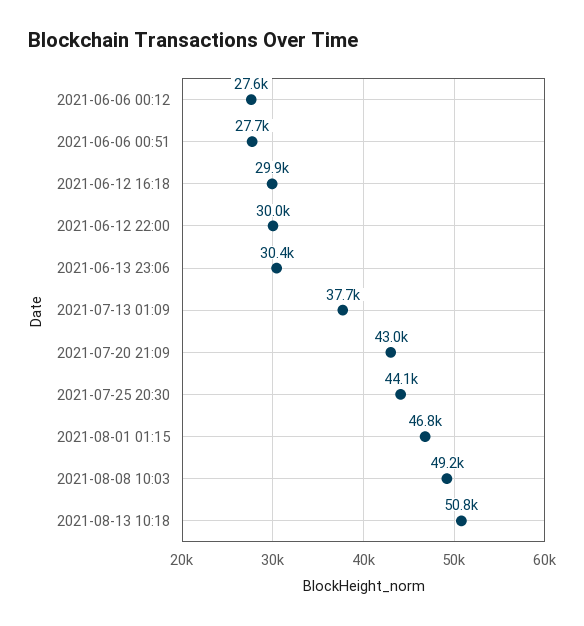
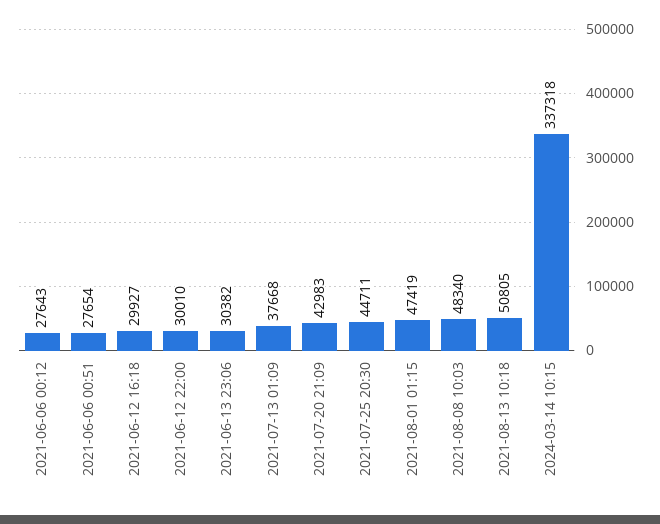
2021-07-25 20:30: 44100 -> 44711
2021-08-01 01:15: 46800 -> 47419
2021-08-08 10:03: 49200 -> 48340
2024-03-14 10:15: none -> 337318

